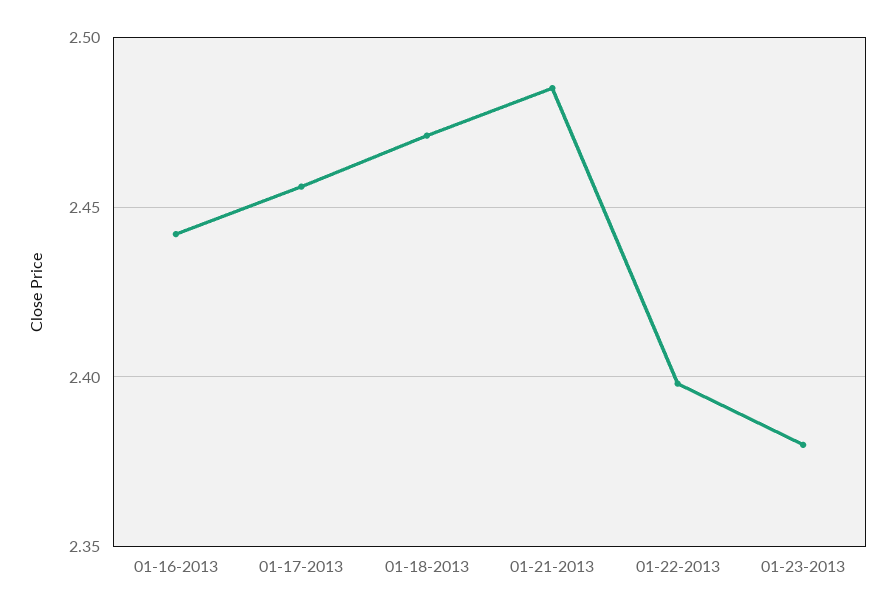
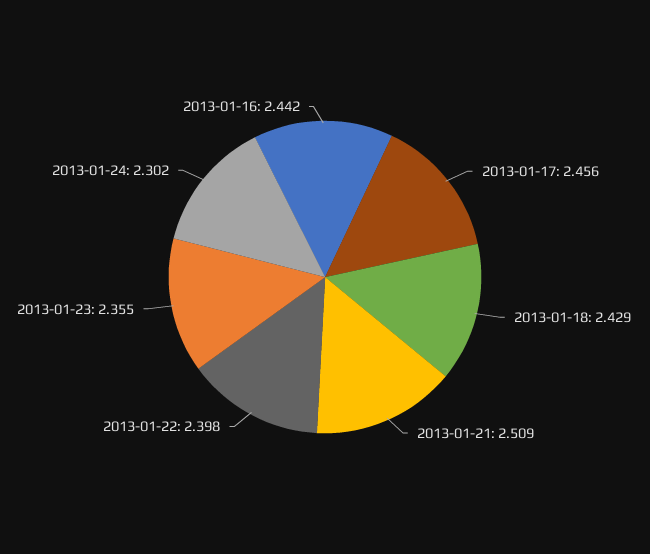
01-18-2013: 2.47 -> 2.429
01-21-2013: 2.485 -> 2.509
01-23-2013: 2.38 -> 2.355
2013-01-24: none -> 2.302

